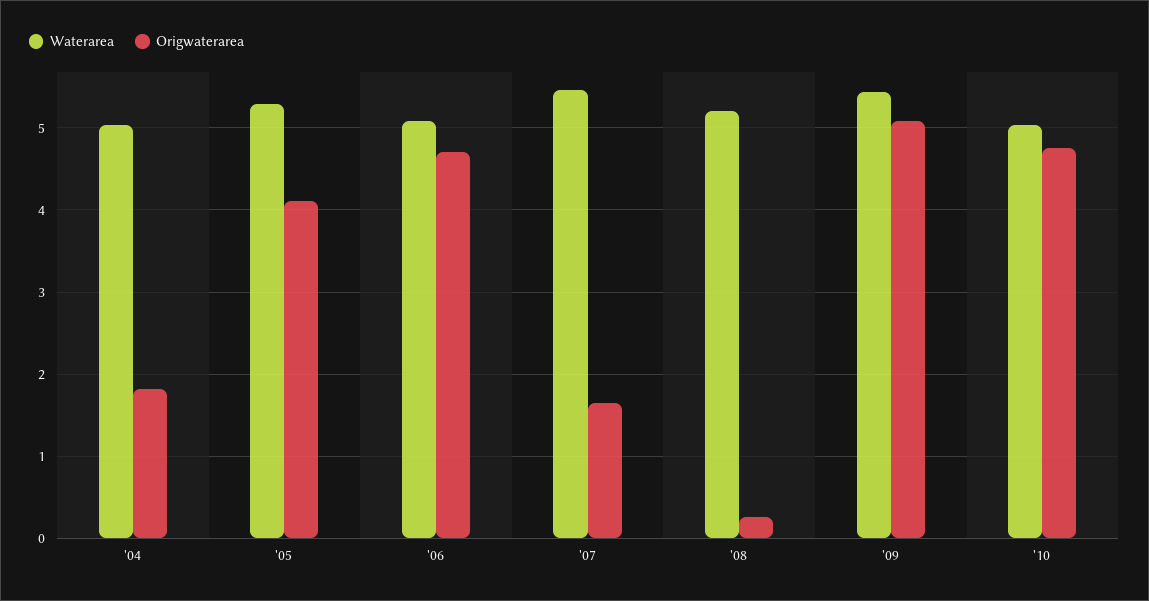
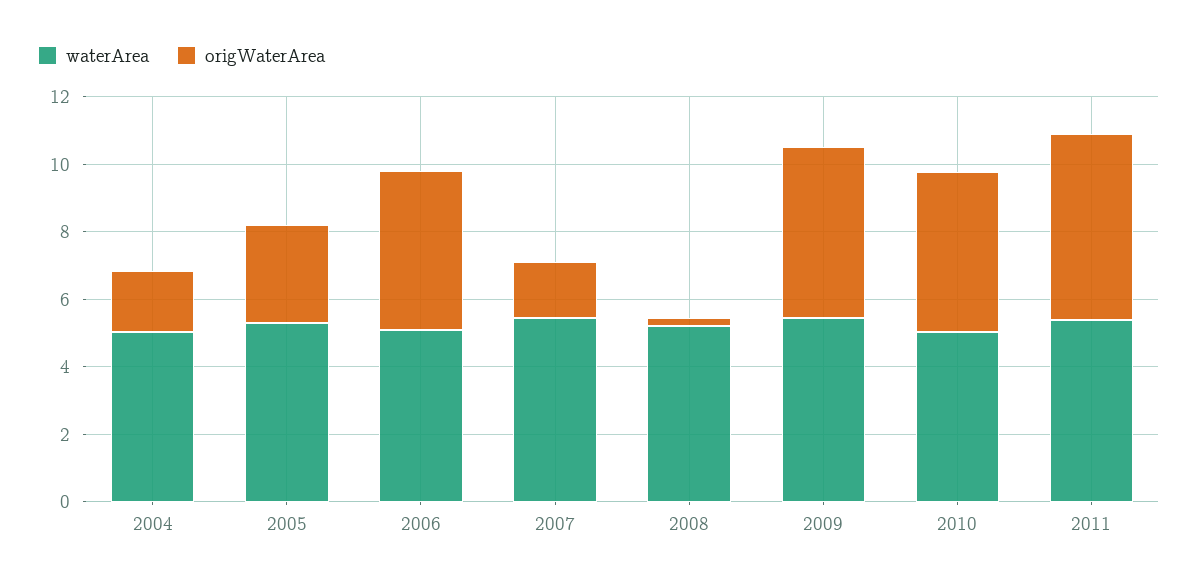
Origwaterarea, '05: 4.1 -> 3
Waterarea, 2011: none -> 5.5
Origwaterarea, 2011: none -> 5.5

